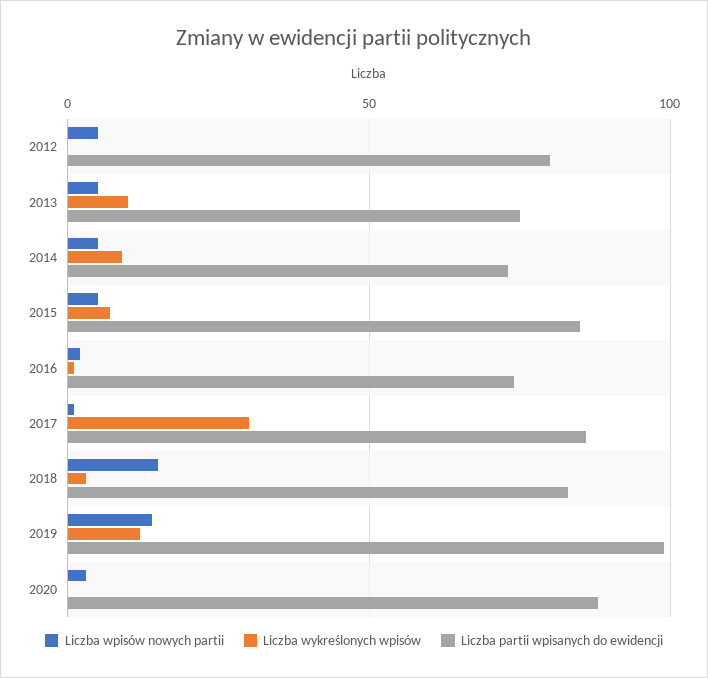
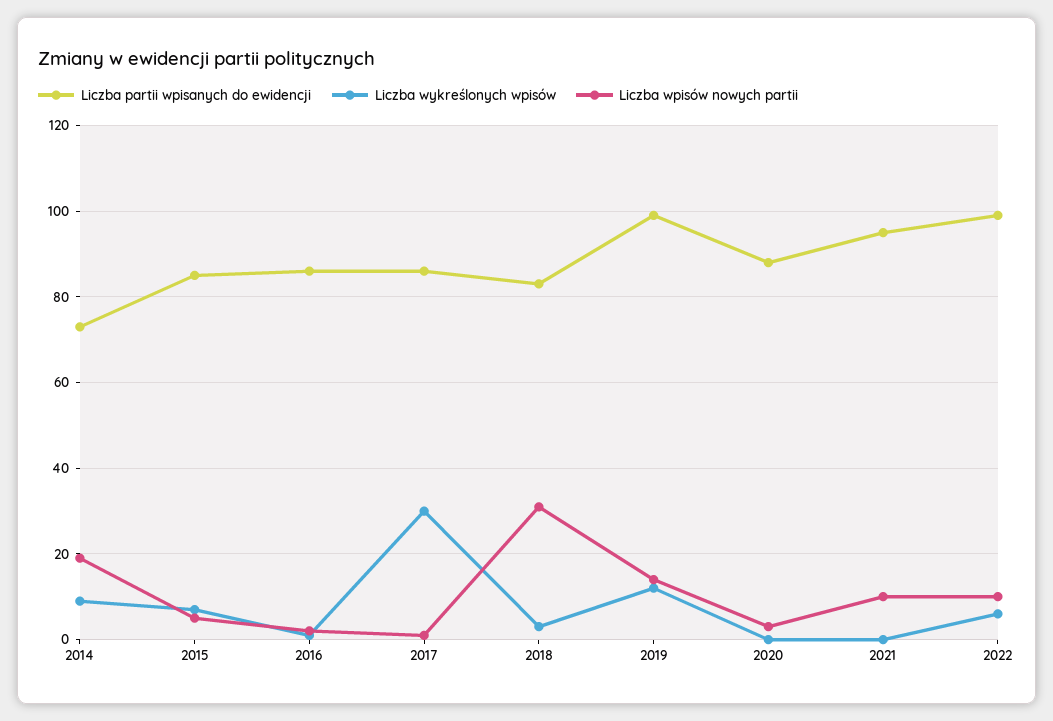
Liczba wpisów nowych partii, 2012: 5 -> none
Liczba wykreślonych wpisów, 2012: 0 -> none
Liczba partii wpisanych do ewidencji, 2012: 80 -> none
Liczba wpisów nowych partii, 2013: 5 -> none
Liczba wykreślonych wpisów, 2013: 10 -> none
Liczba partii wpisanych do ewidencji, 2013: 75 -> none
Liczba wpisów nowych partii, 2014: 5 -> 20
Liczba partii wpisanych do ewidencji, 2016: 75 -> 85
Liczba wpisów nowych partii, 2018: 15 -> 30
Liczba partii wpisanych do ewidencji, 2021: none -> 95
Liczba wykreślonych wpisów, 2021: none -> 0
Liczba wpisów nowych partii, 2021: none -> 10
Liczba partii wpisanych do ewidencji, 2022: none -> 100
Liczba wykreślonych wpisów, 2022: none -> 5
Liczba wpisów nowych partii, 2022: none -> 10

